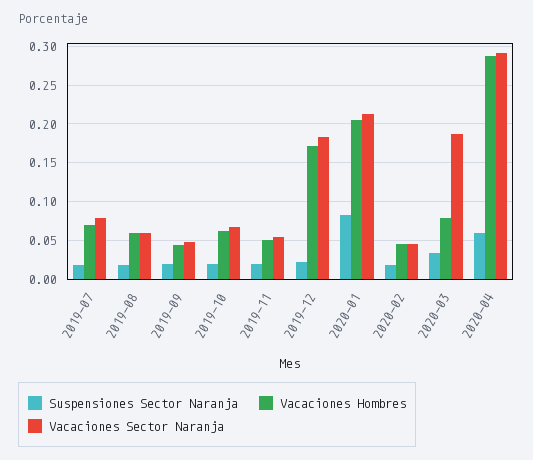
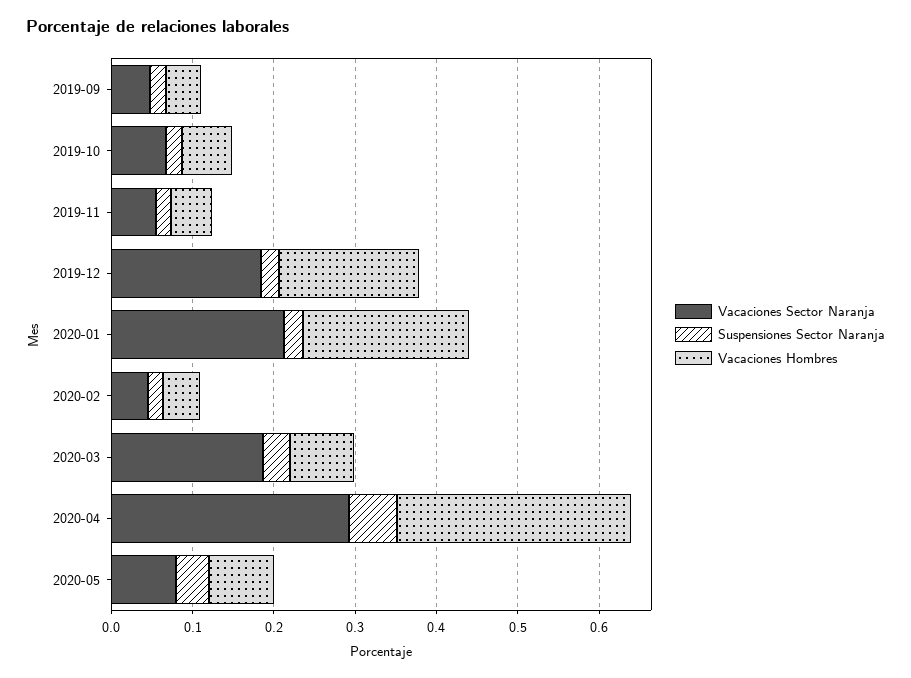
Suspensiones Sector Naranja, 2019-07: 0.02 -> none
Vacaciones Hombres, 2019-07: 0.07 -> none
Vacaciones Sector Naranja, 2019-07: 0.08 -> none
Suspensiones Sector Naranja, 2019-08: 0.02 -> none
Vacaciones Hombres, 2019-08: 0.06 -> none
Vacaciones Sector Naranja, 2019-08: 0.06 -> none
Suspensiones Sector Naranja, 2020-01: 0.08 -> 0.02
Vacaciones Sector Naranja, 2020-05: none -> 0.08
Suspensiones Sector Naranja, 2020-05: none -> 0.04
Vacaciones Hombres, 2020-05: none -> 0.08

